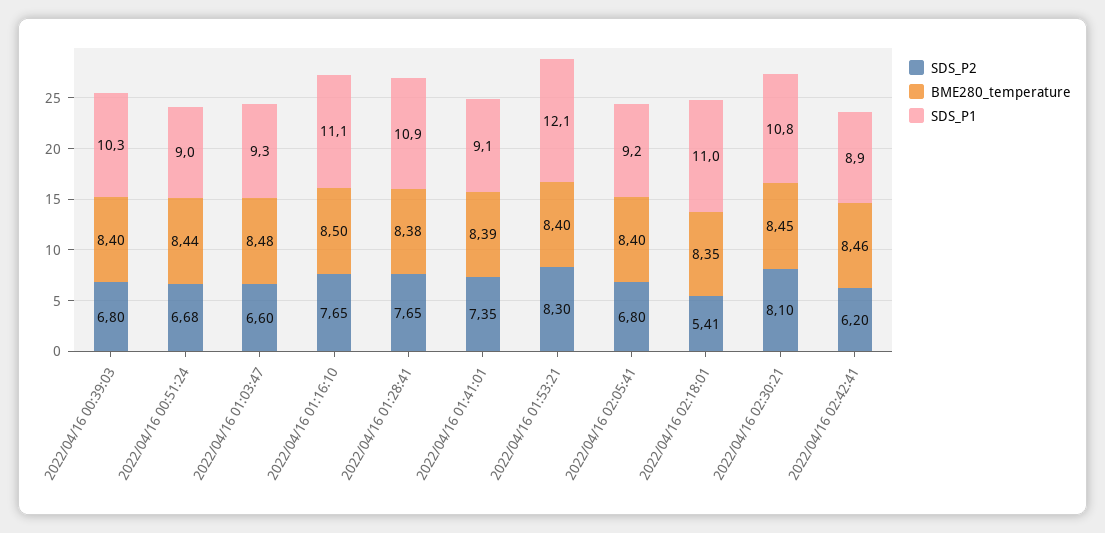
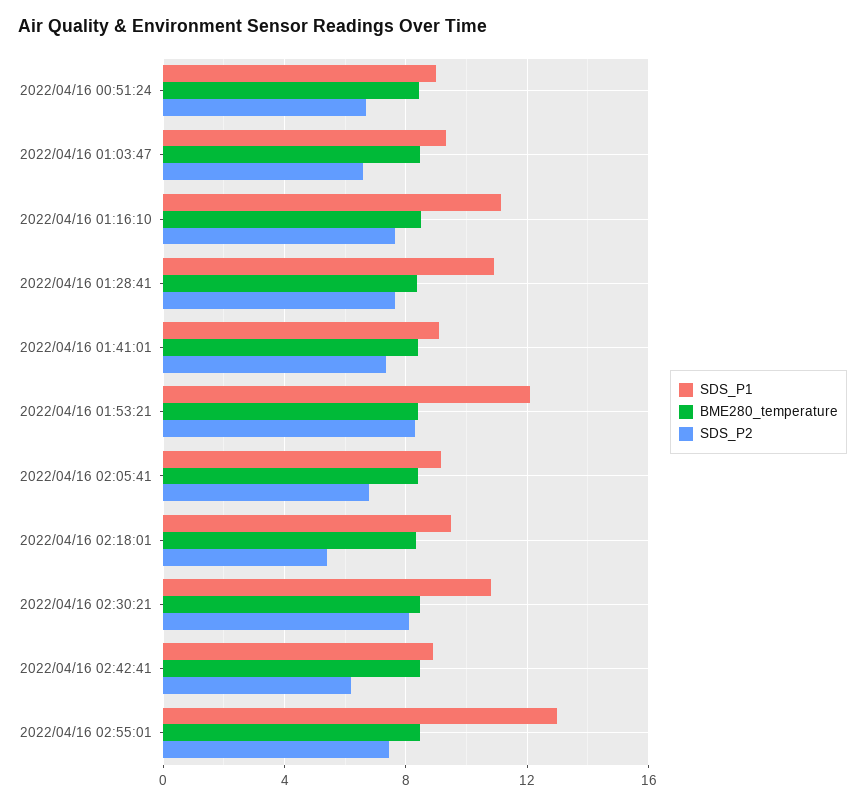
SDS_P2, 2022/04/16 00:39:03: 6.8 -> none
BME280_temperature, 2022/04/16 00:39:03: 8.4 -> none
SDS_P1, 2022/04/16 00:39:03: 10.3 -> none
SDS_P1, 2022/04/16 02:18:01: 11 -> 9.5
SDS_P1, 2022/04/16 02:55:01: none -> 13
BME280_temperature, 2022/04/16 02:55:01: none -> 8.5
SDS_P2, 2022/04/16 02:55:01: none -> 7.5

